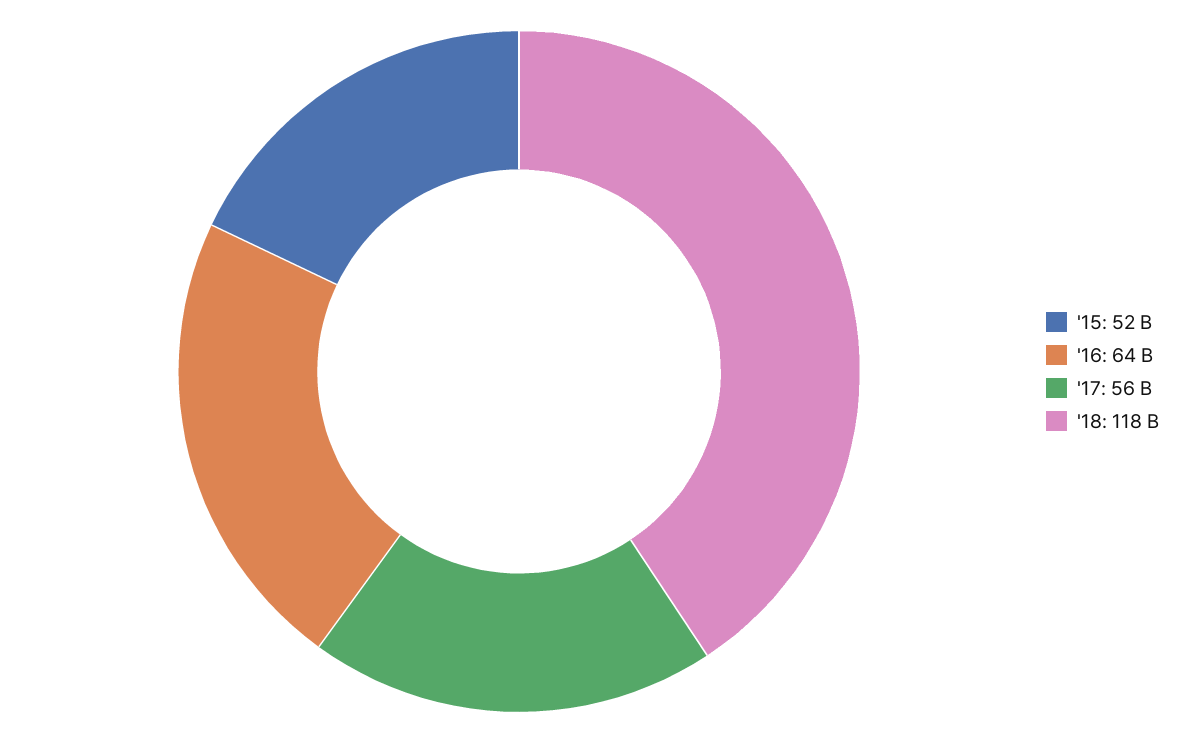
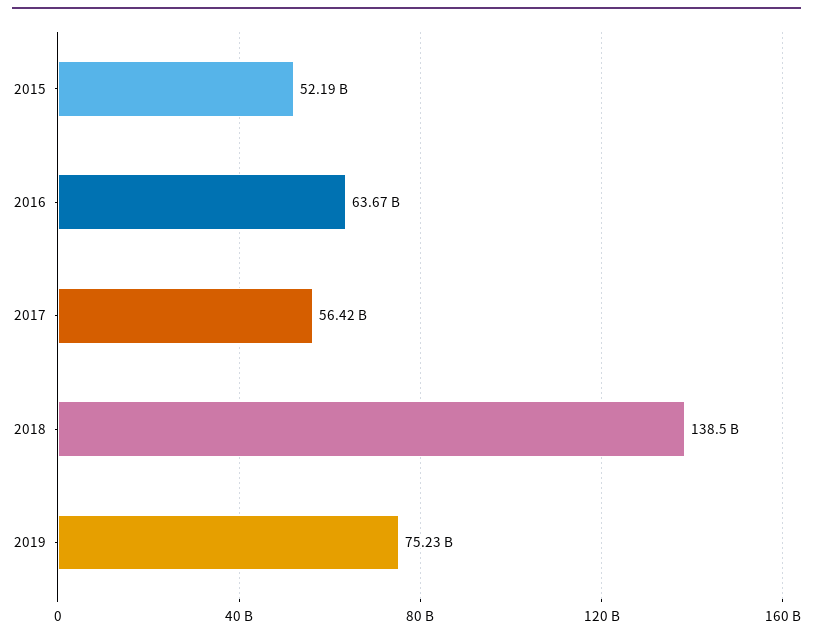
'18: 118000000000 -> 138500000000
2019: none -> 75230000000

